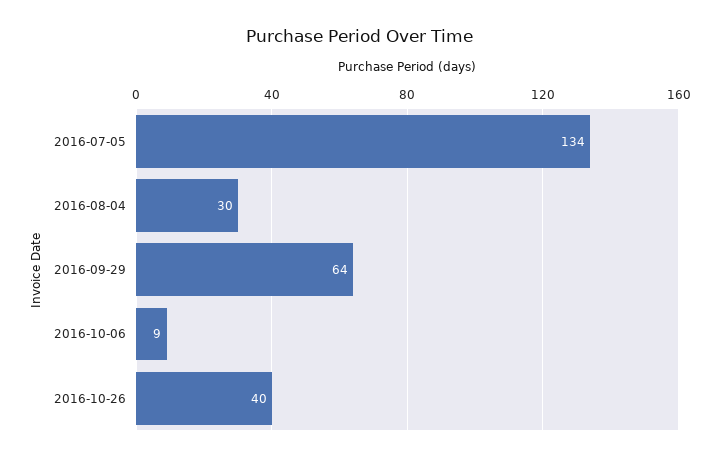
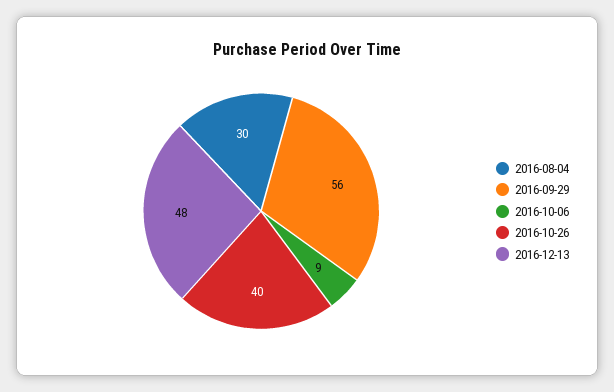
2016-07-05: 134 -> none
2016-09-29: 64 -> 56
2016-12-13: none -> 48

